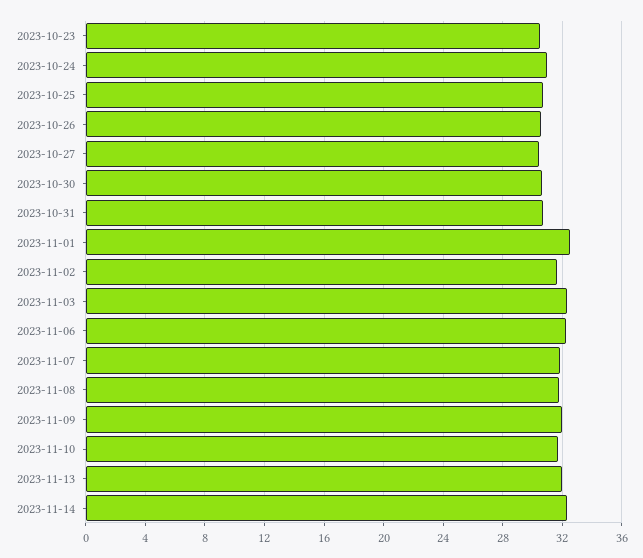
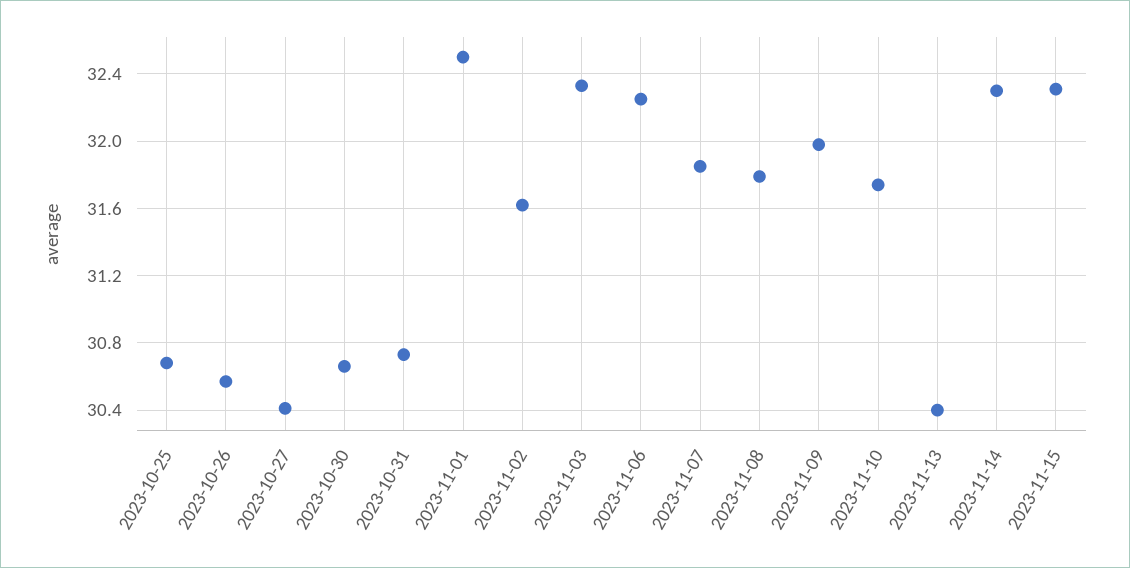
2023-10-23: 30.5 -> none
2023-10-24: 31 -> none
2023-11-13: 32 -> 30.4
2023-11-15: none -> 32.3

